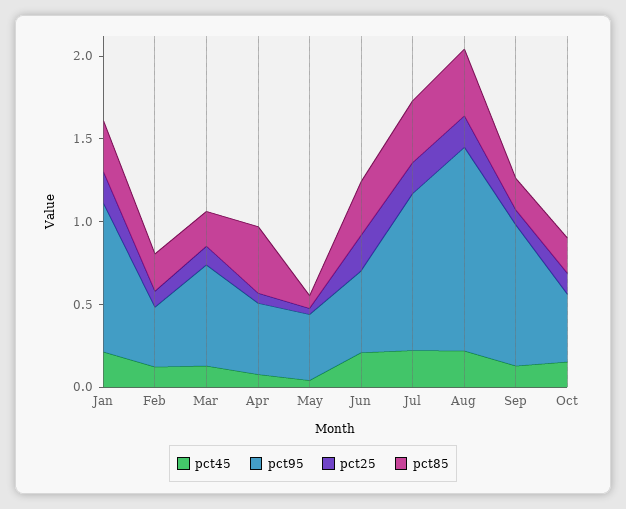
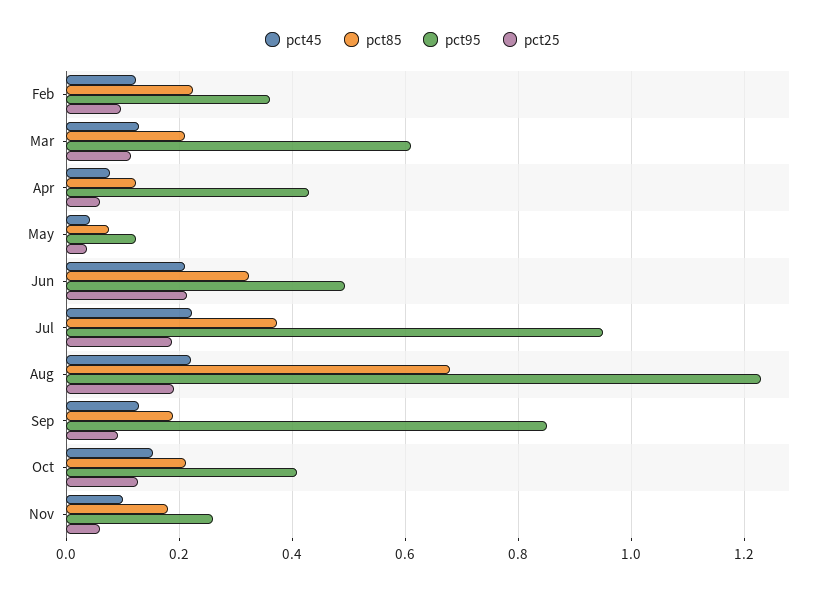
pct45, Jan: 0.2 -> none
pct95, Jan: 0.9 -> none
pct25, Jan: 0.2 -> none
pct85, Jan: 0.3 -> none
pct85, Apr: 0.4 -> 0.12
pct95, May: 0.4 -> 0.12
pct85, Aug: 0.4 -> 0.68
pct45, Nov: none -> 0.1
pct85, Nov: none -> 0.18
pct95, Nov: none -> 0.26
pct25, Nov: none -> 0.06

